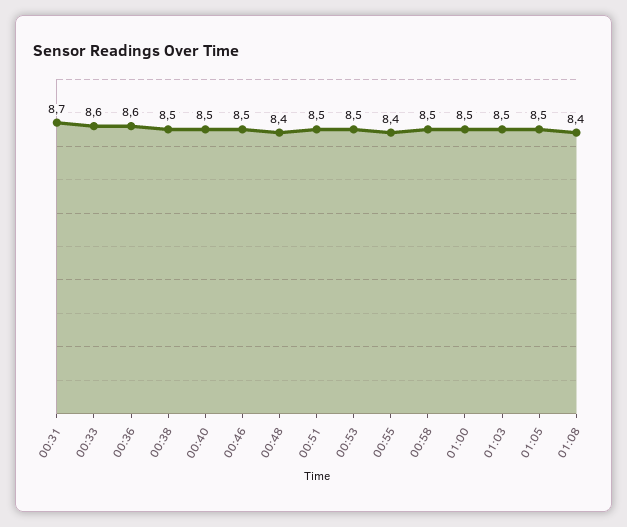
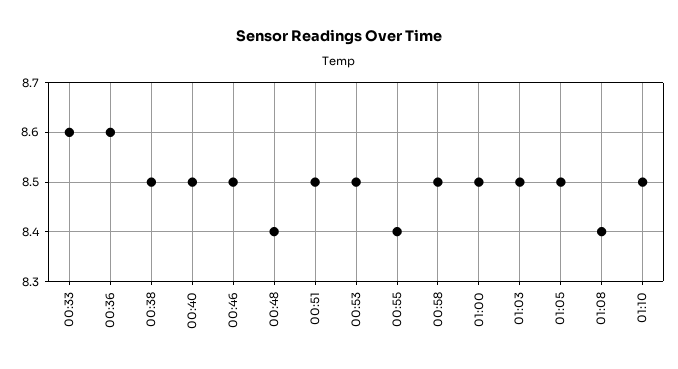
00:31: 8.7 -> none
01:10: none -> 8.5

